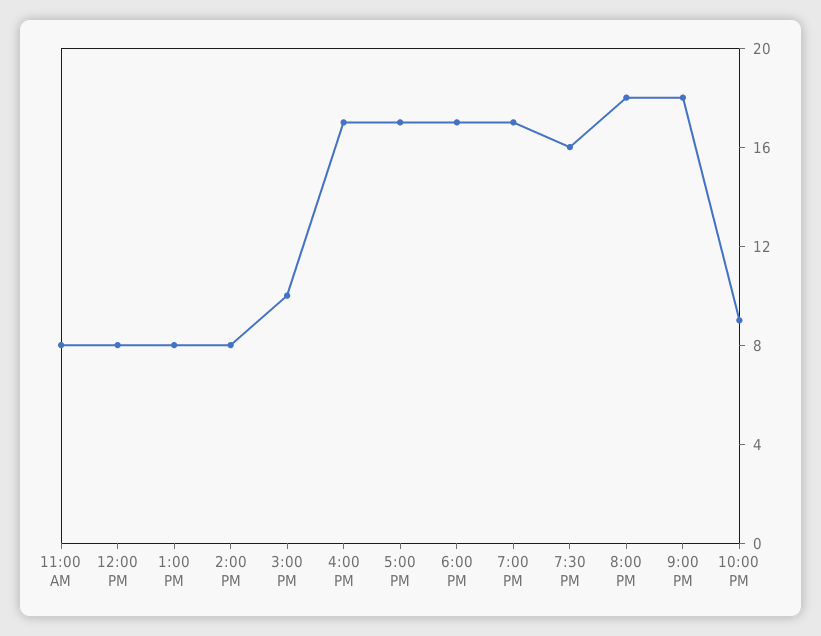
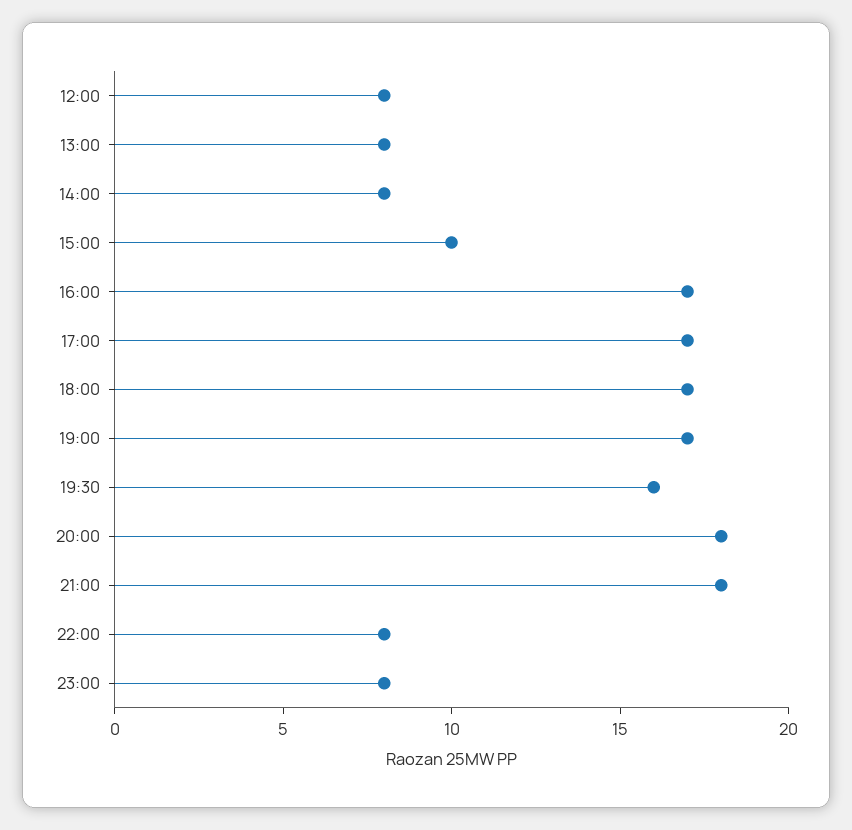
11:00 AM: 8 -> none
10:00 PM: 9 -> 8
23:00: none -> 8

